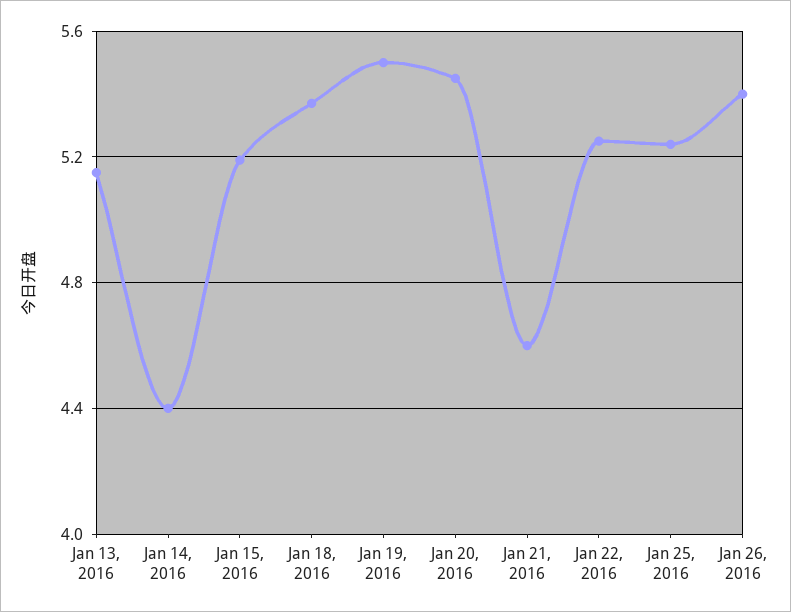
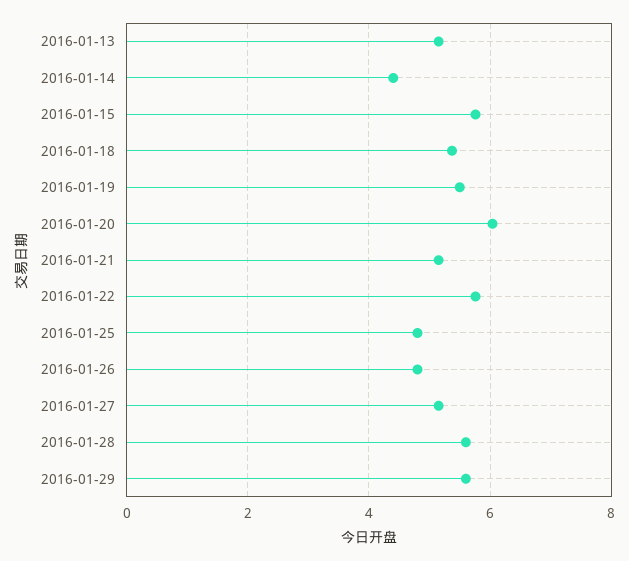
Jan 15, 2016: 5.2 -> 5.8
Jan 20, 2016: 5.45 -> 6
Jan 21, 2016: 4.6 -> 5.2
Jan 22, 2016: 5.25 -> 5.8
Jan 25, 2016: 5.25 -> 4.8
Jan 26, 2016: 5.4 -> 4.8
2016-01-27: none -> 5.2
2016-01-28: none -> 5.6
2016-01-29: none -> 5.6

